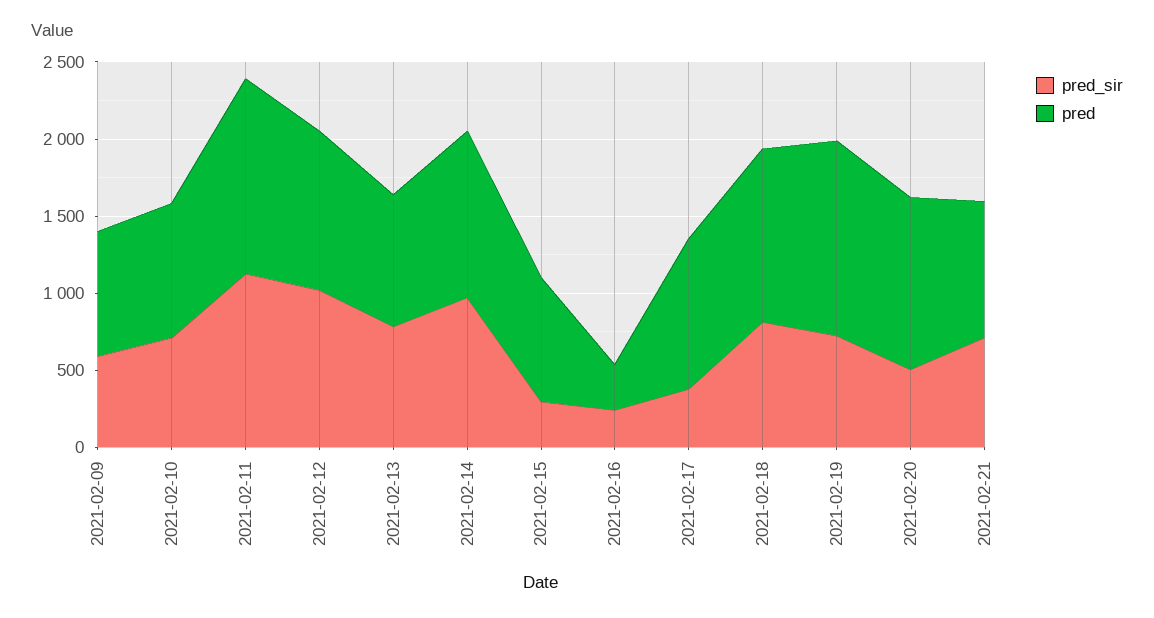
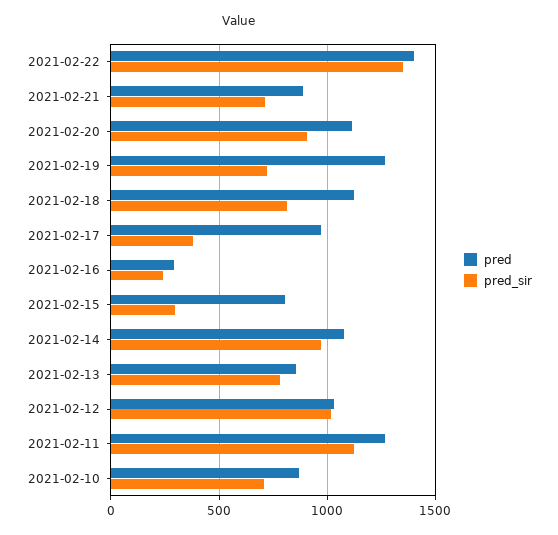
pred_sir, 2021-02-09: 600 -> none
pred, 2021-02-09: 800 -> none
pred_sir, 2021-02-20: 500 -> 900
pred, 2021-02-22: none -> 1400
pred_sir, 2021-02-22: none -> 1350

